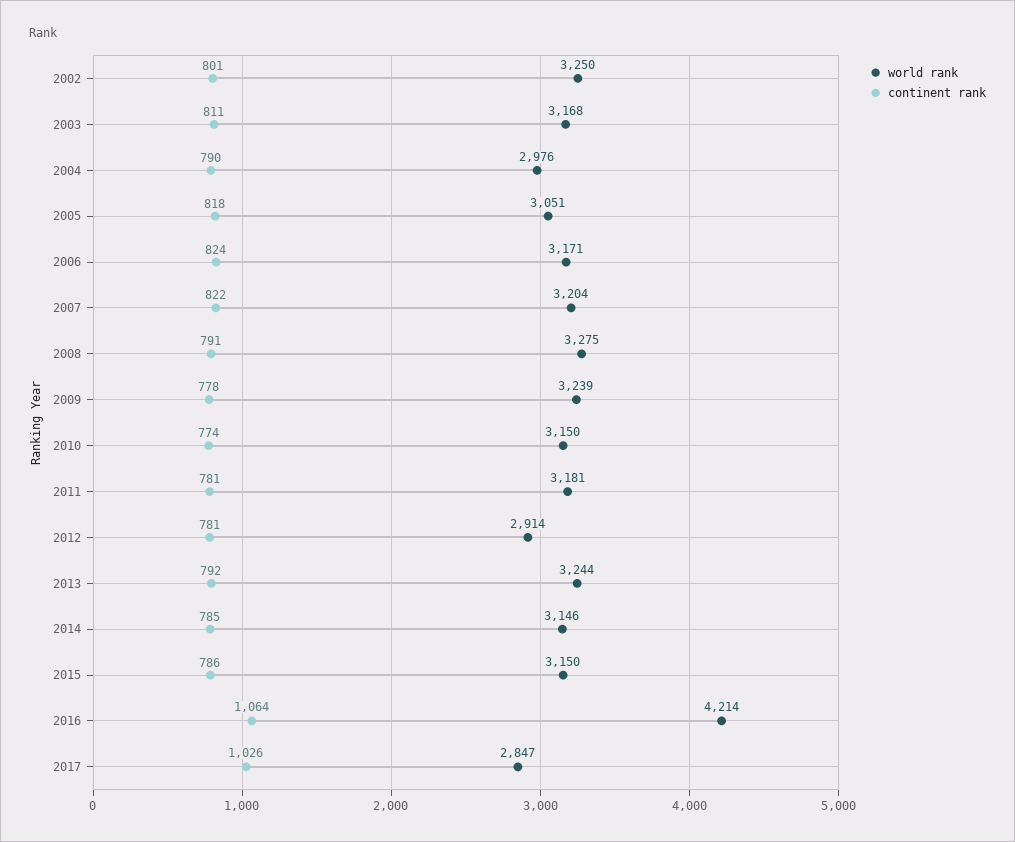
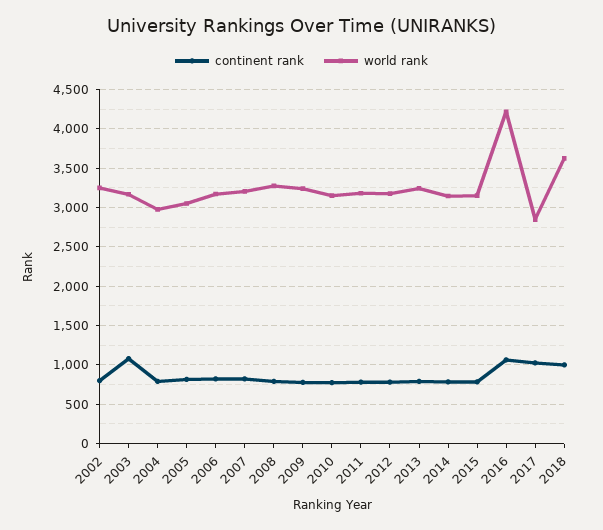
continent rank, 2003: 811 -> 1100
world rank, 2012: 2914 -> 3200
continent rank, 2018: none -> 1000
world rank, 2018: none -> 3600

